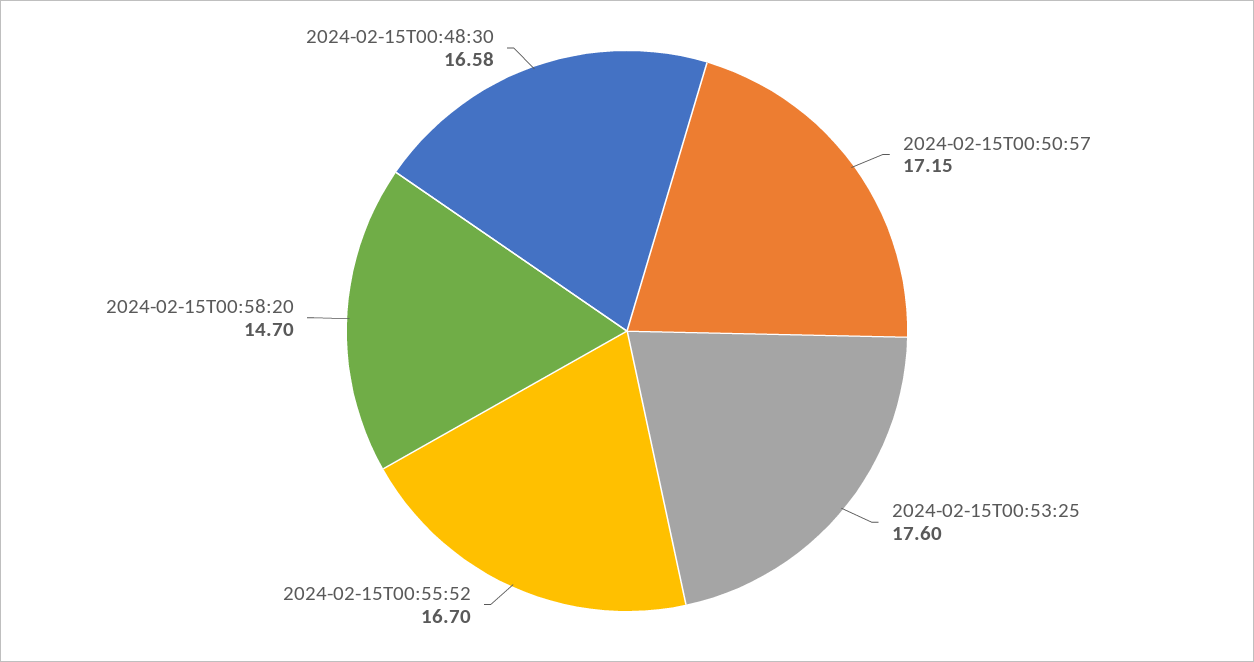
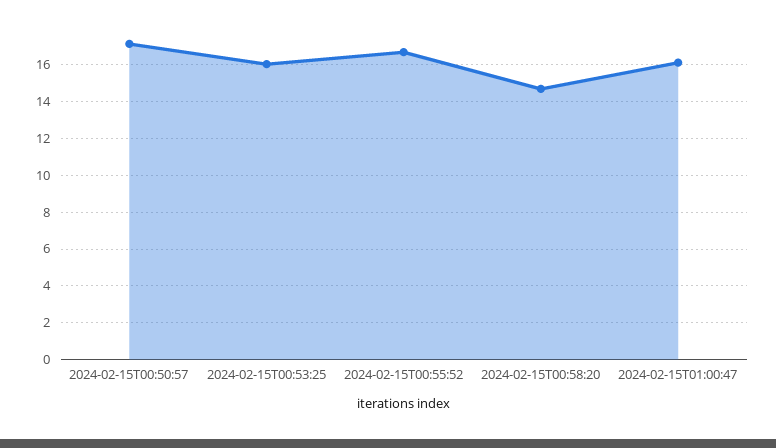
2024-02-15T00:53:25: 17.6 -> 16
2024-02-15T00:48:30: 16.58 -> none
2024-02-15T01:00:47: none -> 16

